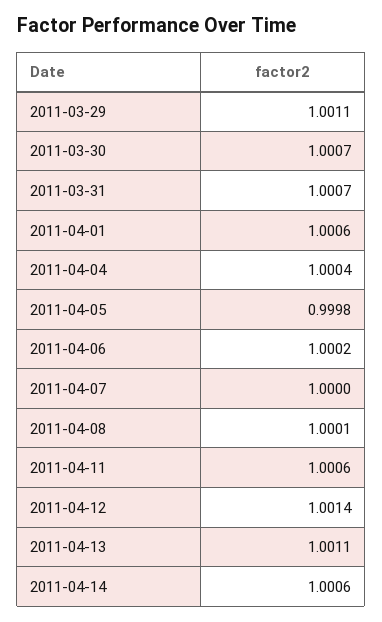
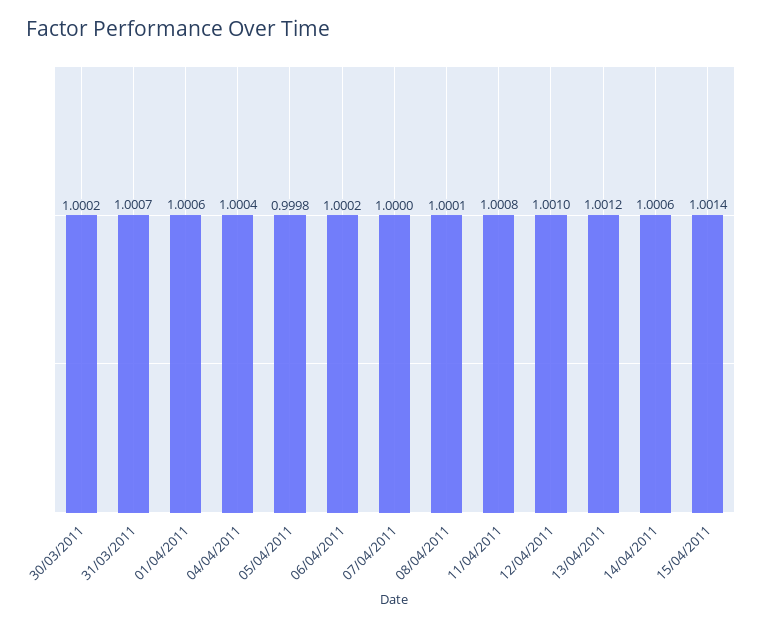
2011-03-29: 1.0011 -> none
2011-03-30: 1.0007 -> 1.0002
2011-04-11: 1.0006 -> 1.0008
2011-04-12: 1.0014 -> 1.001
2011-04-13: 1.0011 -> 1.0012
15/04/2011: none -> 1.0014

